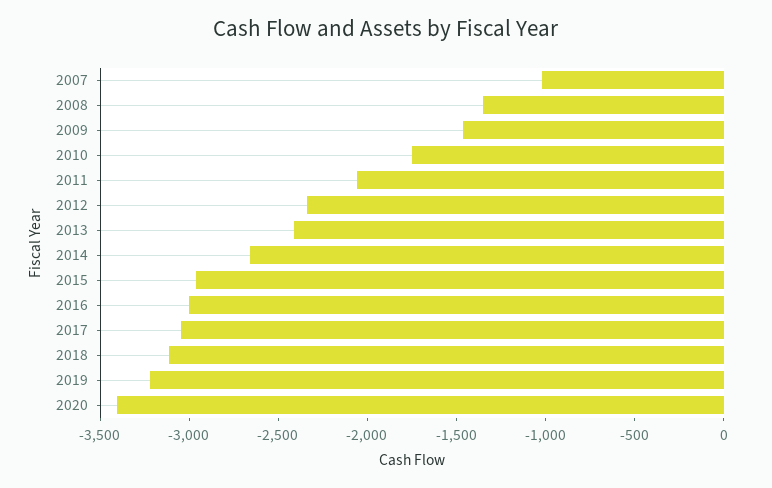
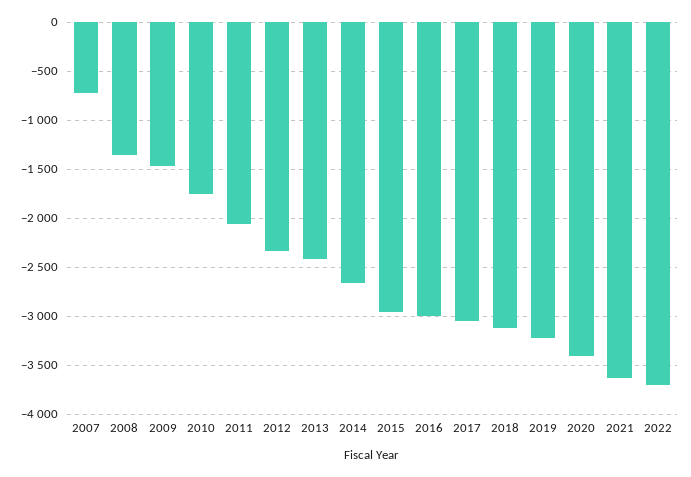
2007: -1000 -> -700
2021: none -> -3600
2022: none -> -3700

